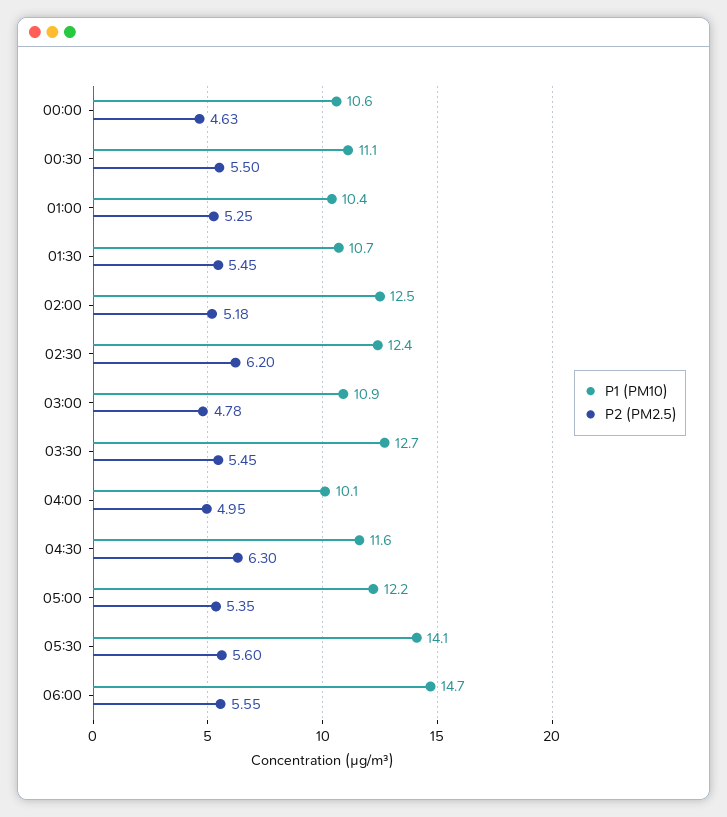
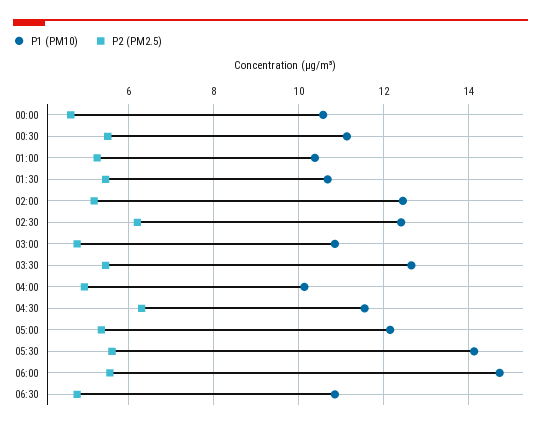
P1 (PM10), 06:30: none -> 10.8
P2 (PM2.5), 06:30: none -> 4.8

